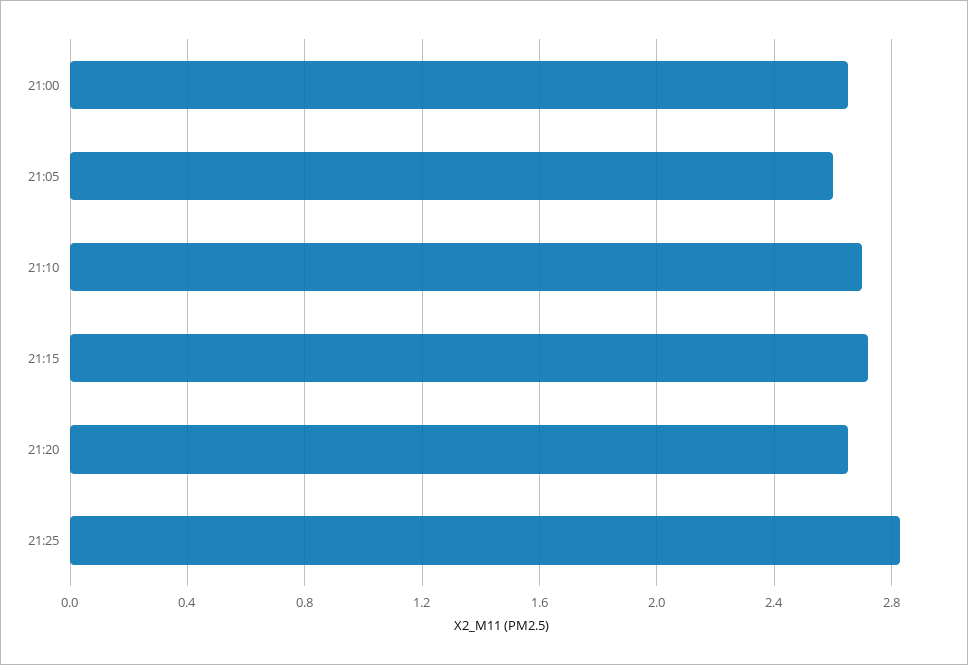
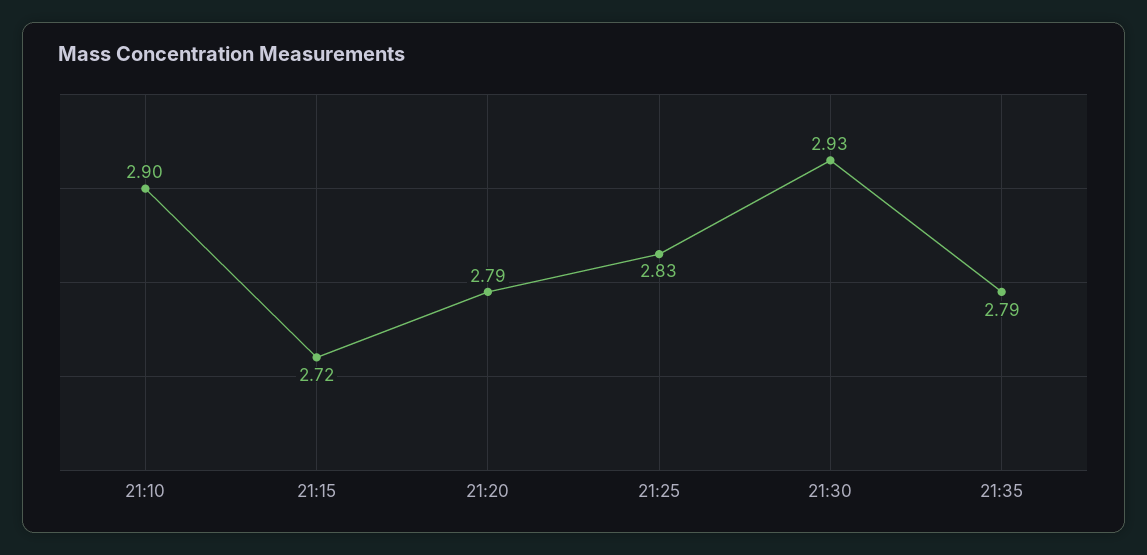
21:00: 2.65 -> none
21:05: 2.6 -> none
21:10: 2.7 -> 2.9
21:20: 2.65 -> 2.79
21:30: none -> 2.93
21:35: none -> 2.79

